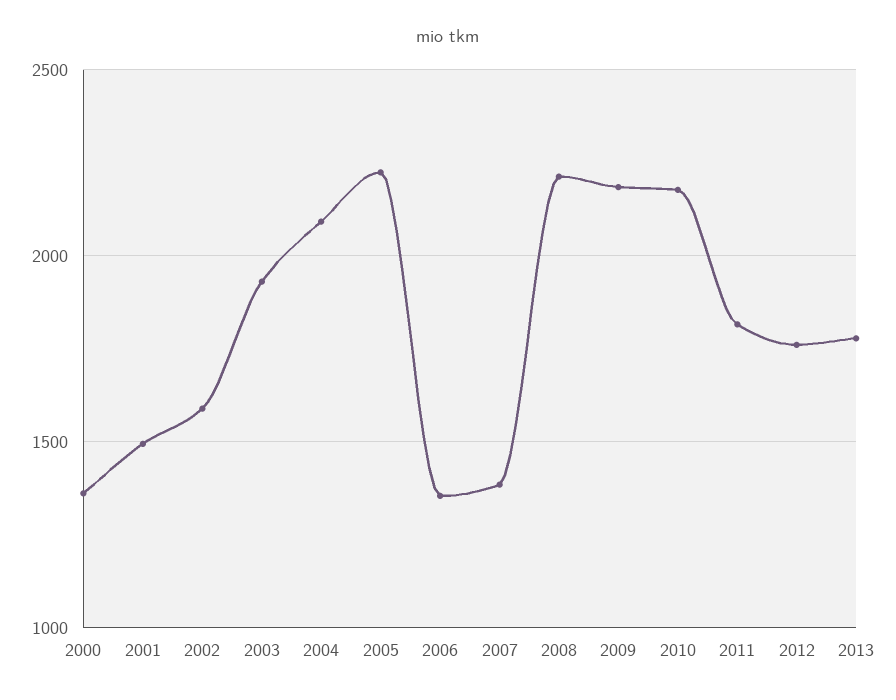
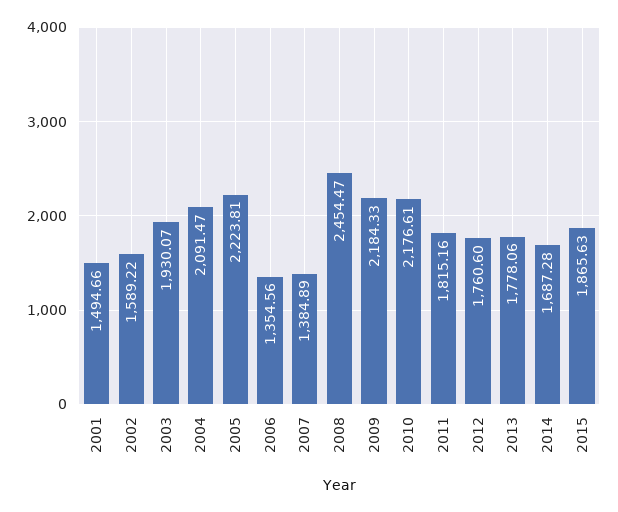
2000: 1350 -> none
2008: 2200 -> 2454.47
2014: none -> 1687.28
2015: none -> 1865.63

